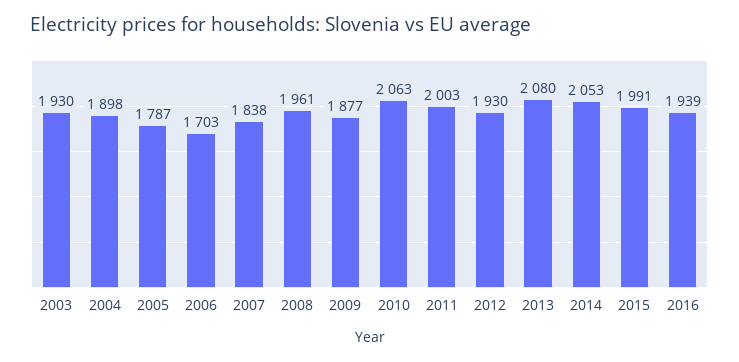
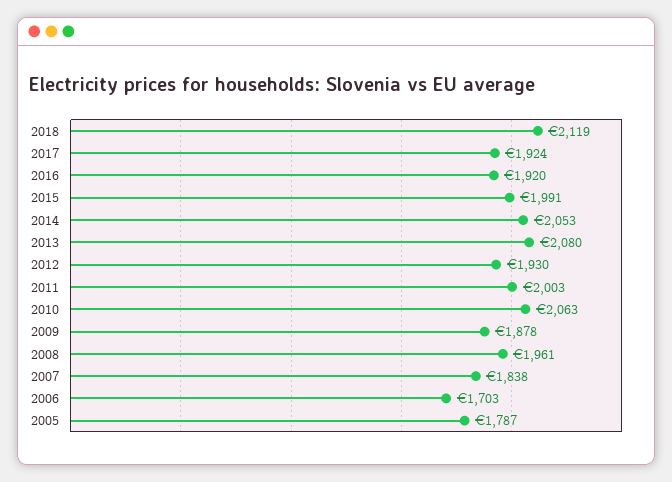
2003: 1930 -> none
2004: 1898 -> none
2009: 1877 -> 1878
2016: 1939 -> 1920
2018: none -> 2119
2017: none -> 1924

